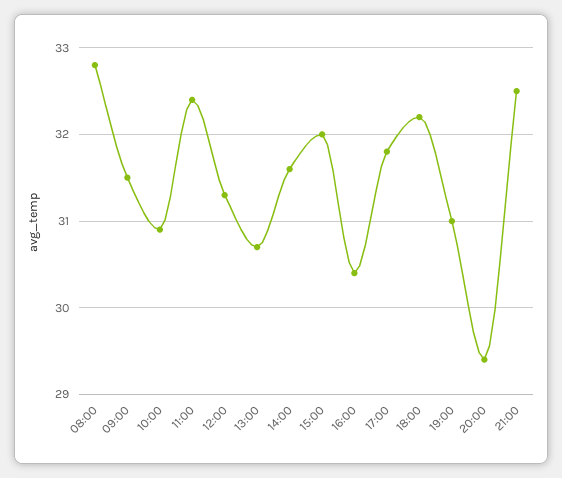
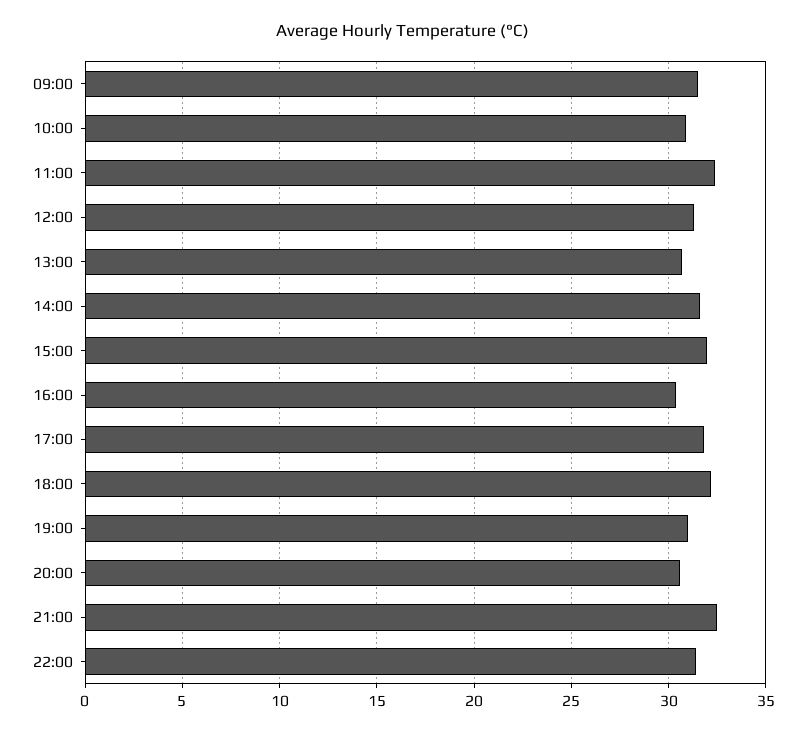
08:00: 32.8 -> none
20:00: 29.4 -> 30.5
22:00: none -> 31.5

